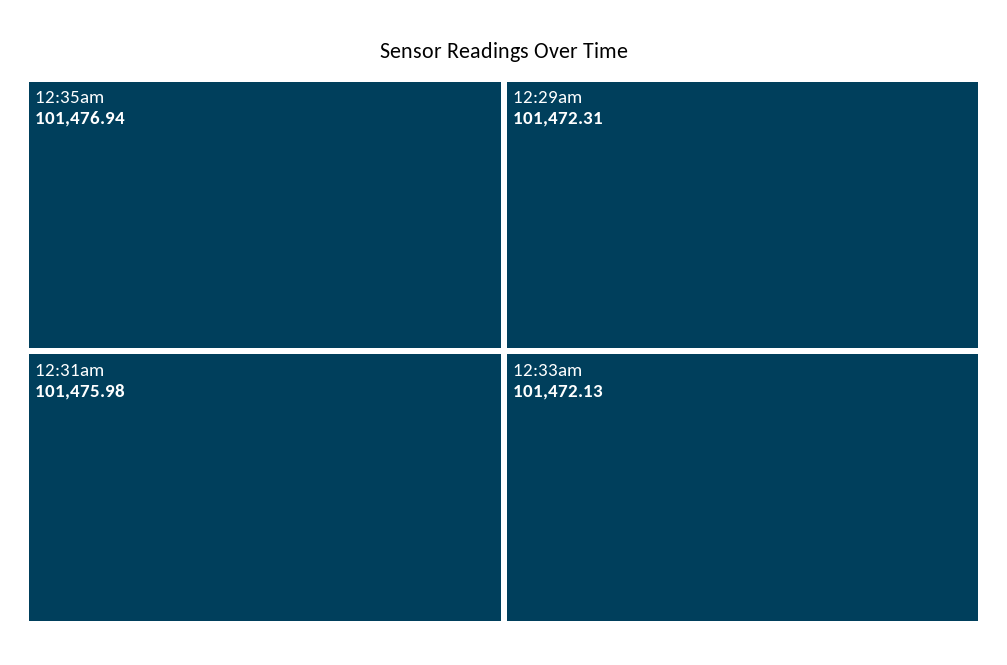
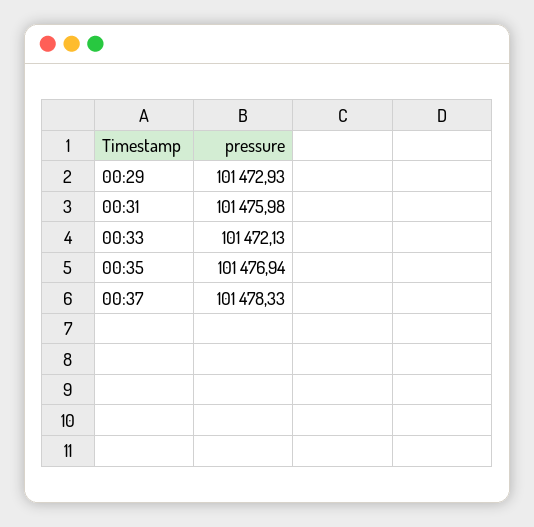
12:29am: 101472.31 -> 101472.93
00:37: none -> 101478.33

